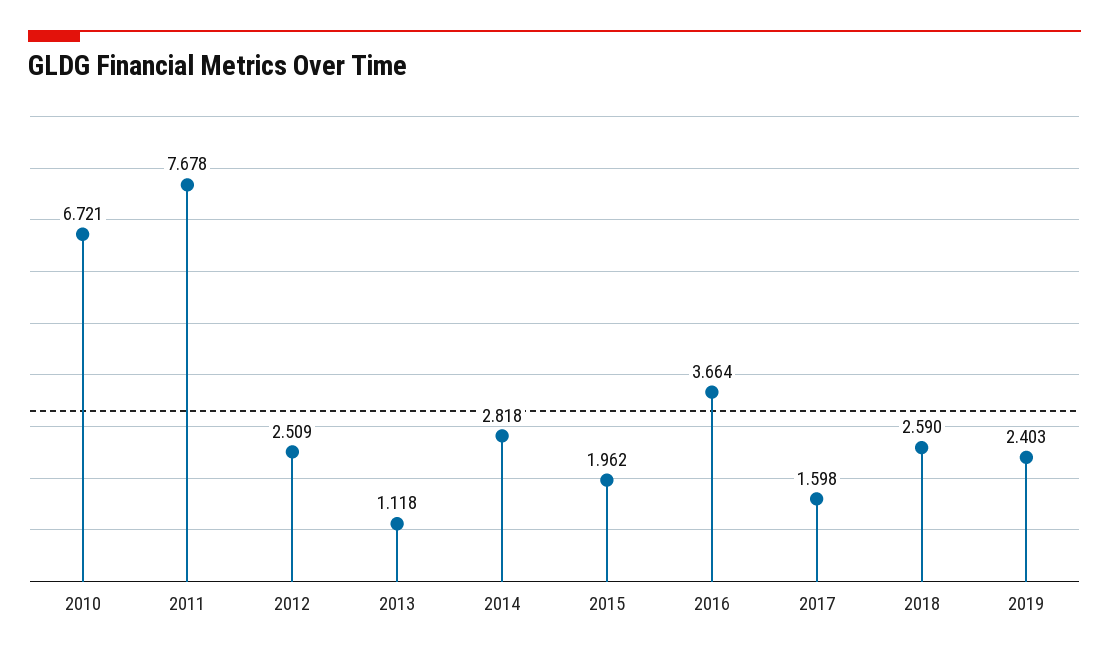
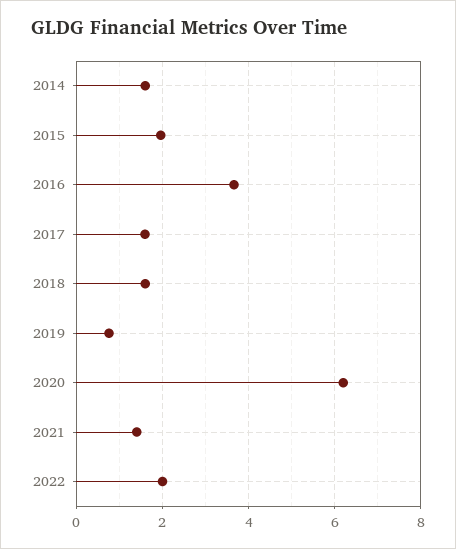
2010: 6.721 -> none
2011: 7.678 -> none
2012: 2.509 -> none
2013: 1.118 -> none
2014: 2.818 -> 1.6
2018: 2.59 -> 1.6
2019: 2.403 -> 0.8
2020: none -> 6.2
2021: none -> 1.4
2022: none -> 2

